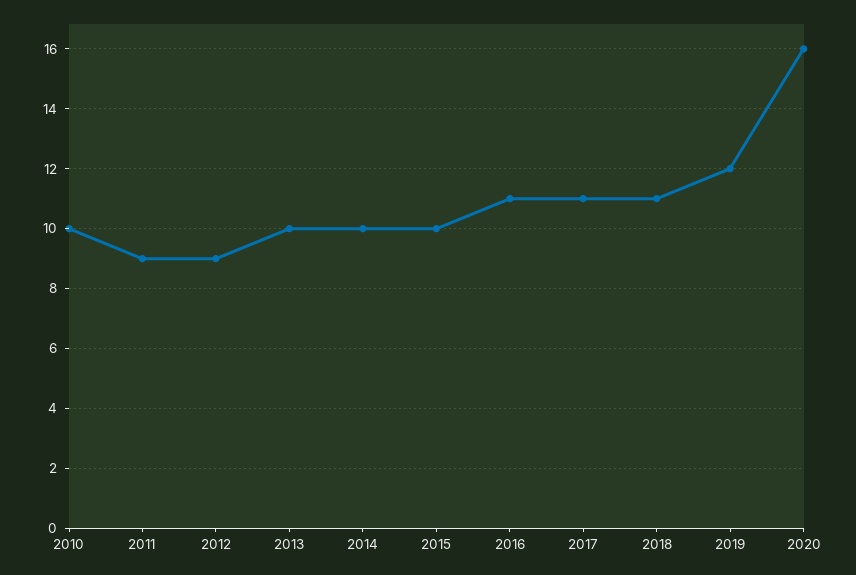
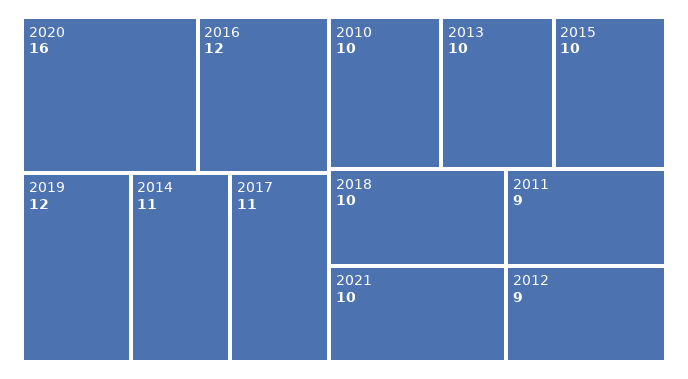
2014: 10 -> 11
2016: 11 -> 12
2018: 11 -> 10
2021: none -> 10

